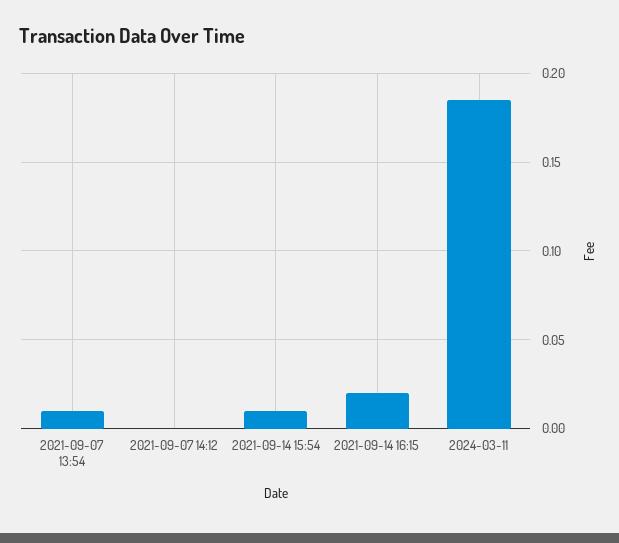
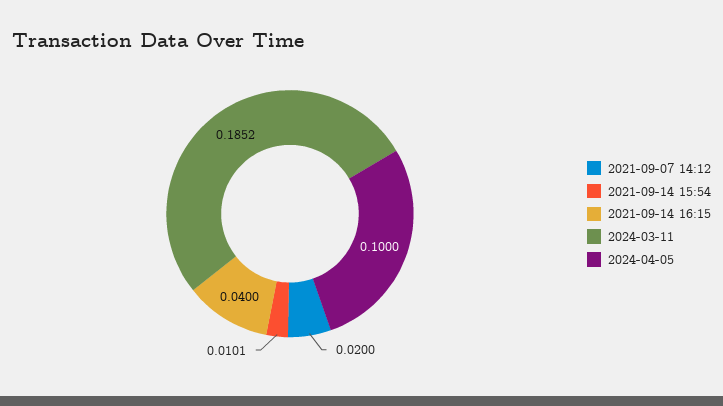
2021-09-07 13:54: 0.01 -> none
2021-09-07 14:12: 0 -> 0.02
2021-09-14 16:15: 0.02 -> 0.04
2024-04-05: none -> 0.1

